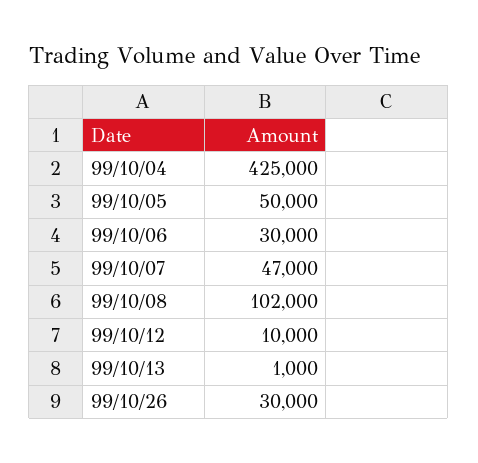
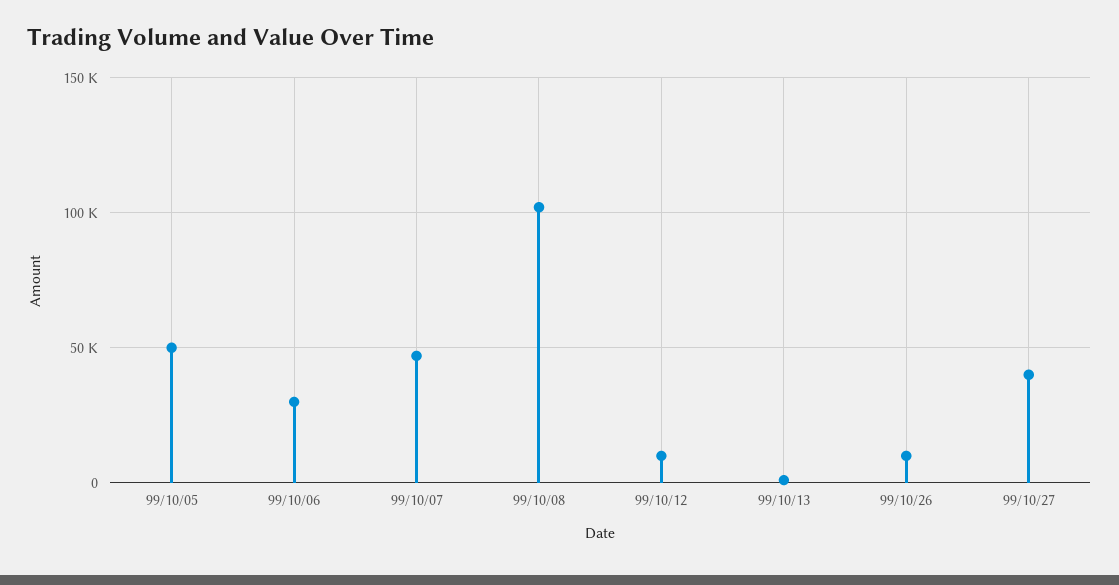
99/10/04: 425000 -> none
99/10/26: 30000 -> 10000
99/10/27: none -> 40000

